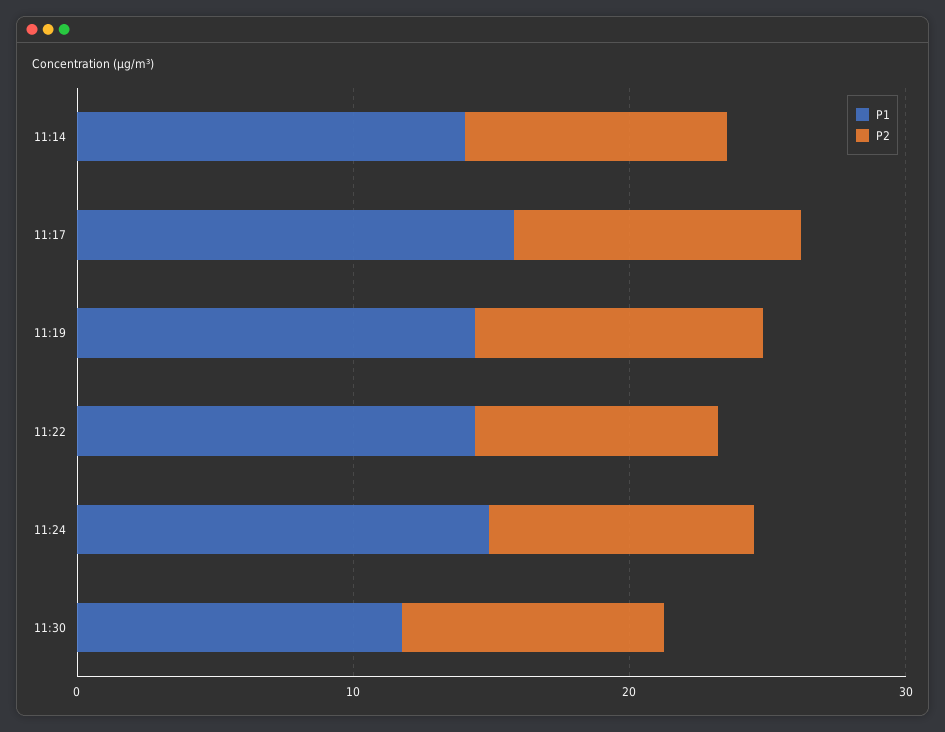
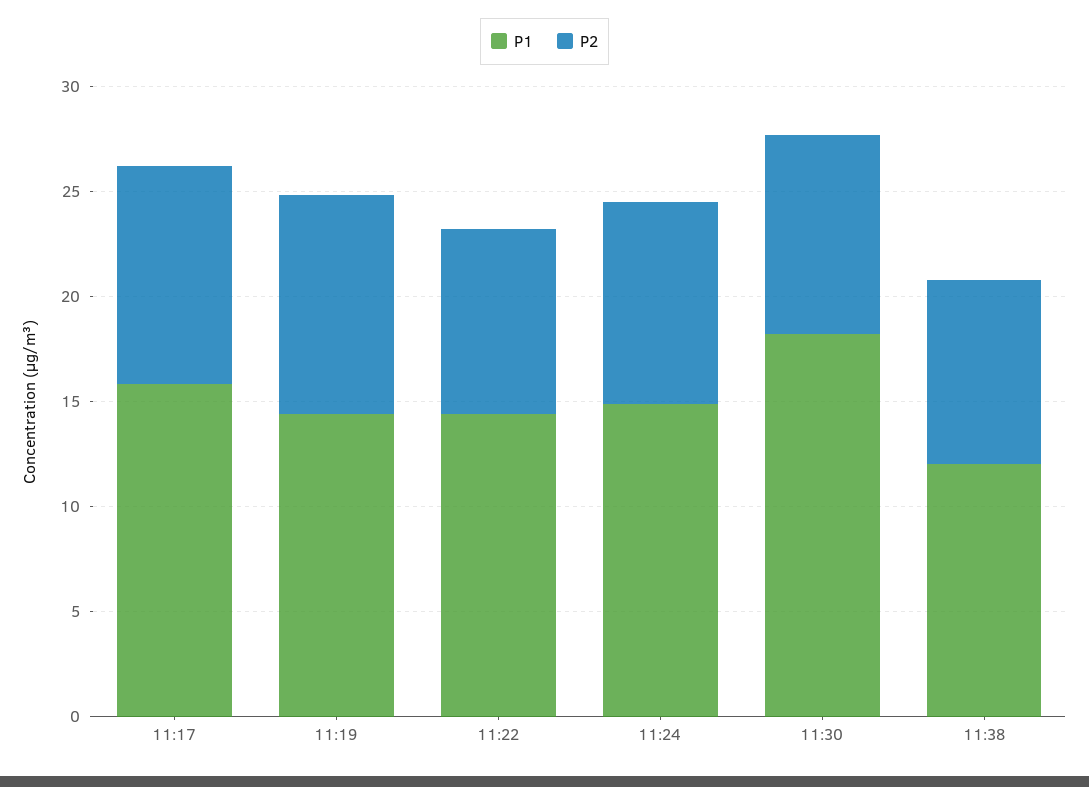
P1, 11:14: 14 -> none
P2, 11:14: 10 -> none
P1, 11:30: 12 -> 18
P1, 11:38: none -> 12
P2, 11:38: none -> 9

